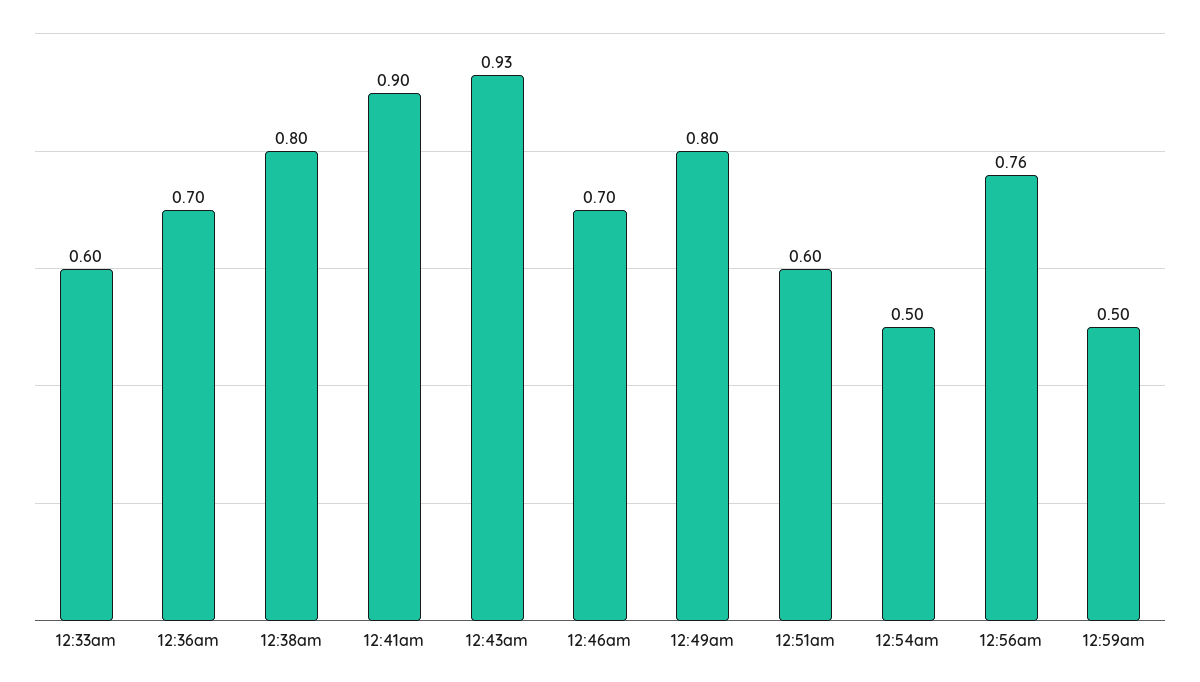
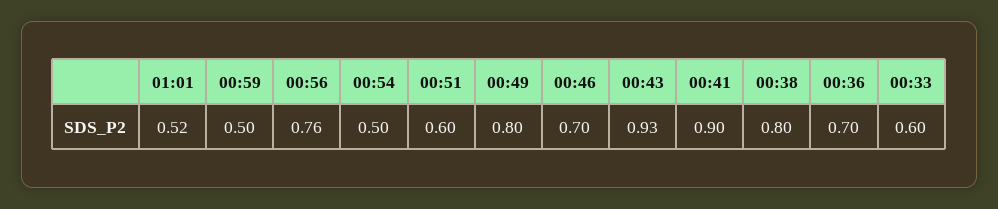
01:01: none -> 0.52

